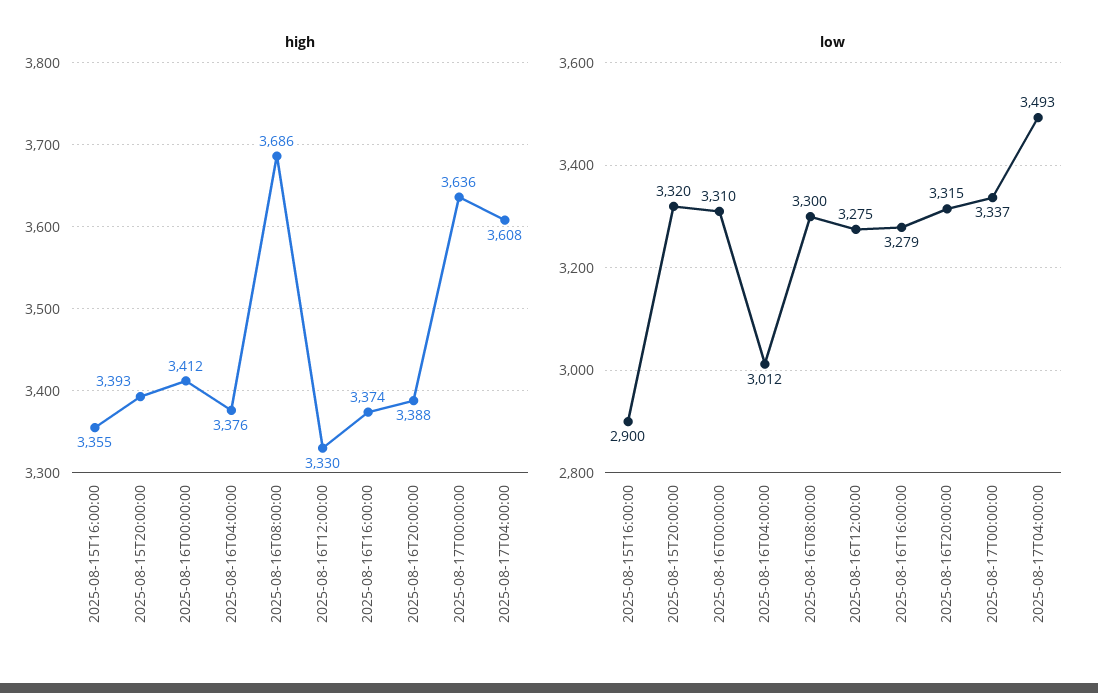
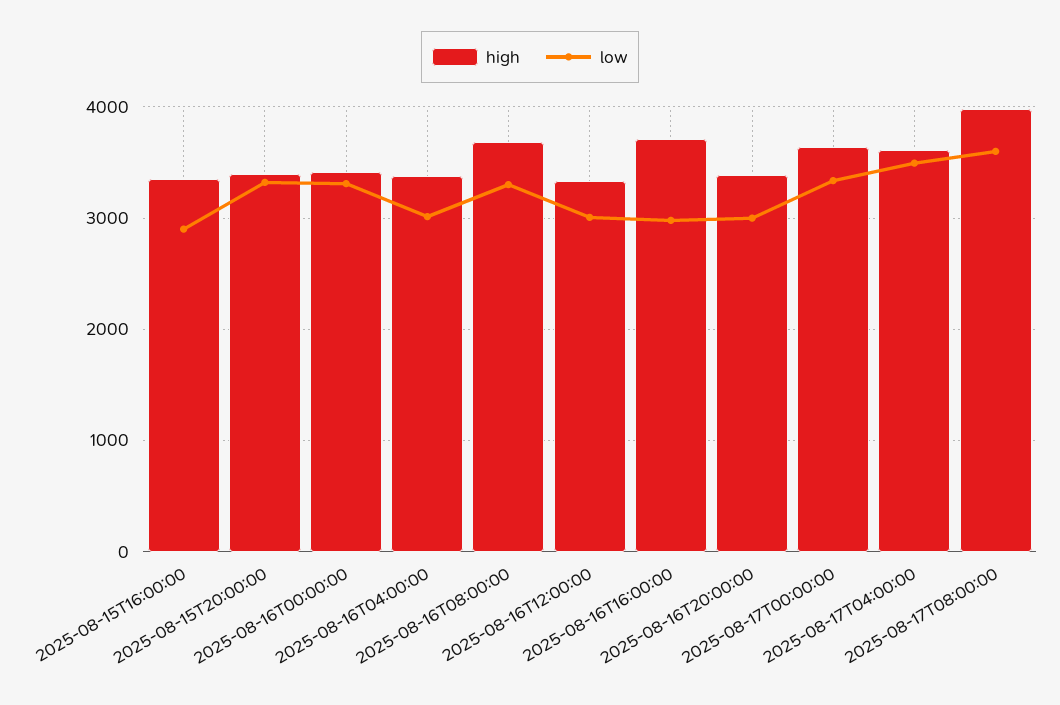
high, 2025-08-16T16:00:00: 3374 -> 3700
low, 2025-08-16T12:00:00: 3275 -> 3000
low, 2025-08-16T16:00:00: 3279 -> 3000
low, 2025-08-16T20:00:00: 3315 -> 3000
high, 2025-08-17T08:00:00: none -> 4000
low, 2025-08-17T08:00:00: none -> 3600

